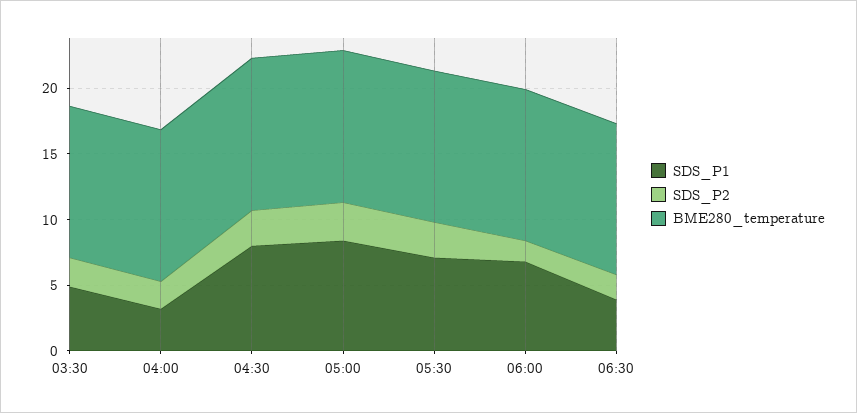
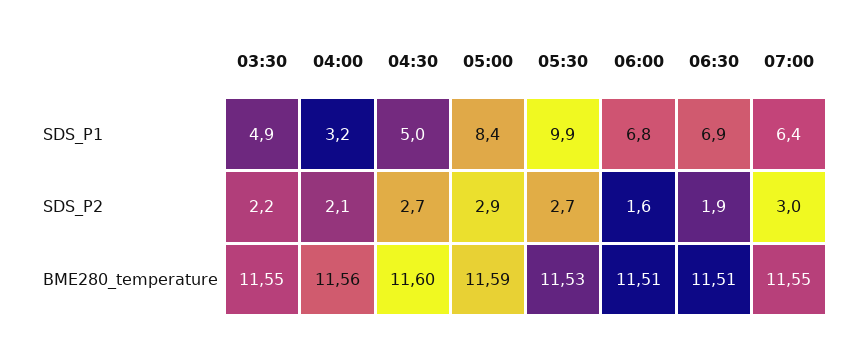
SDS_P1, 04:30: 8 -> 5
SDS_P1, 05:30: 7 -> 9.9
SDS_P1, 06:30: 4 -> 6.9
SDS_P1, 07:00: none -> 6.4
SDS_P2, 07:00: none -> 3
BME280_temperature, 07:00: none -> 11.55

